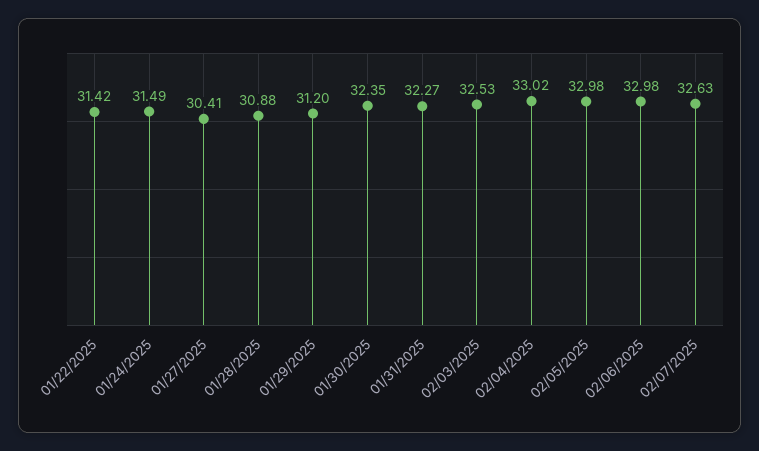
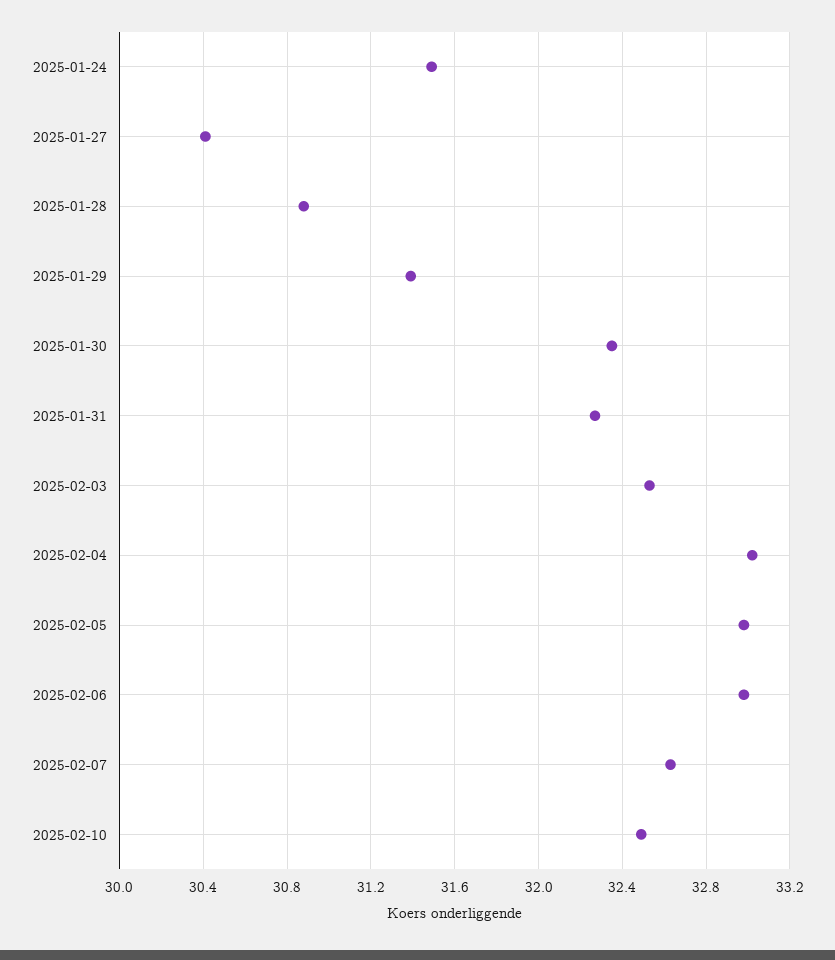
01/22/2025: 31.42 -> none
01/29/2025: 31.2 -> 31.4
2025-02-10: none -> 32.5

